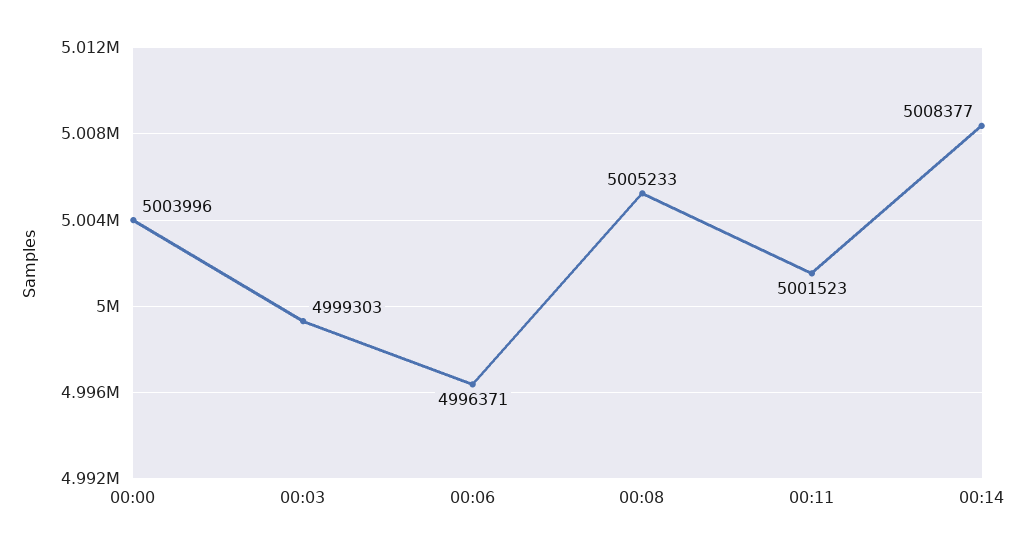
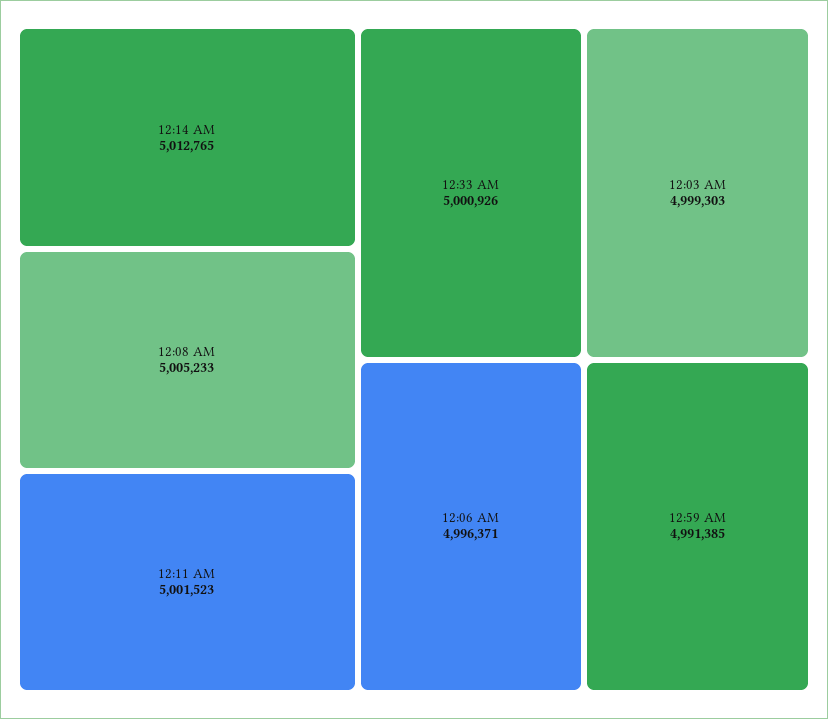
00:00: 5003996 -> none
00:14: 5008377 -> 5012765
12:33 AM: none -> 5000926
12:59 AM: none -> 4991385

